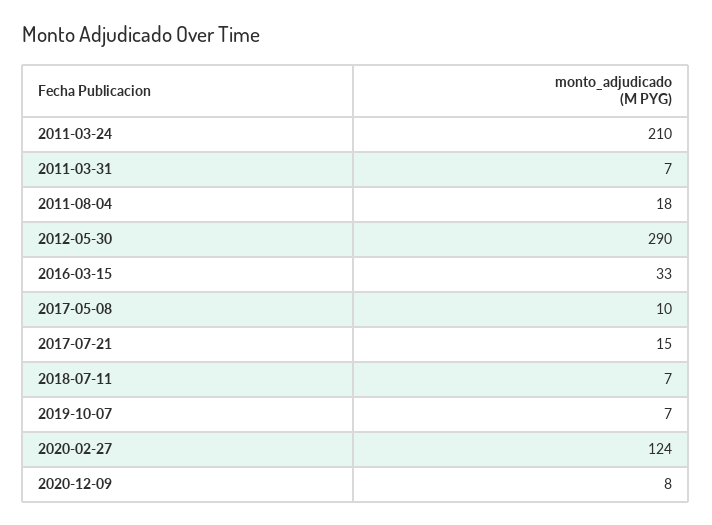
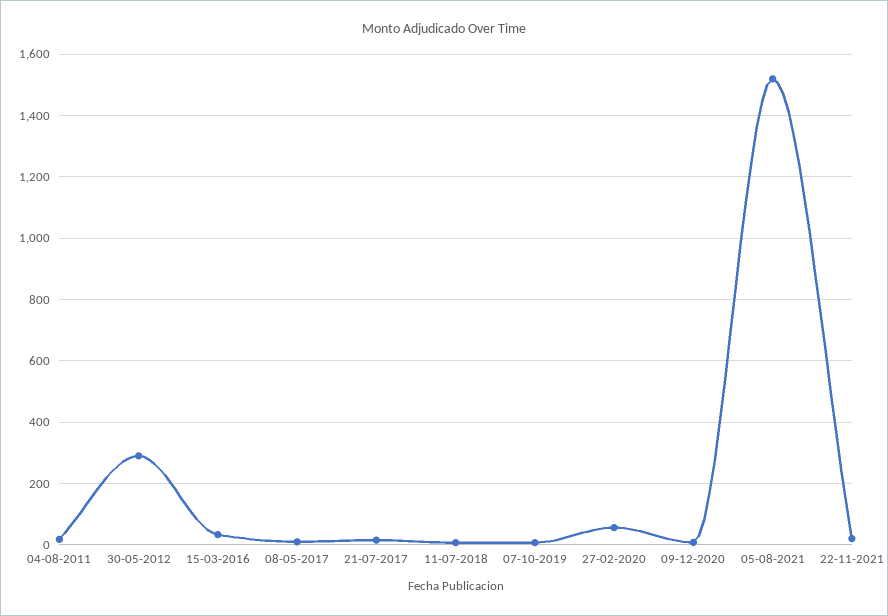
2011-03-24: 210 -> none
2011-03-31: 7 -> none
2020-02-27: 124 -> 60
05-08-2021: none -> 1520
22-11-2021: none -> 20

